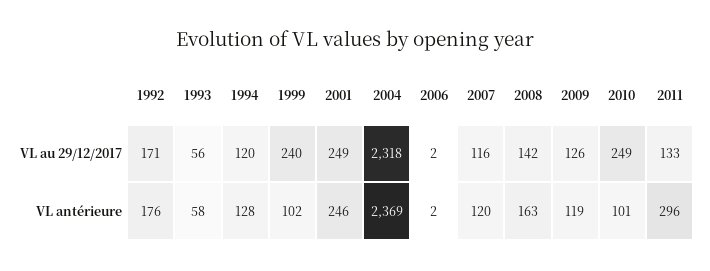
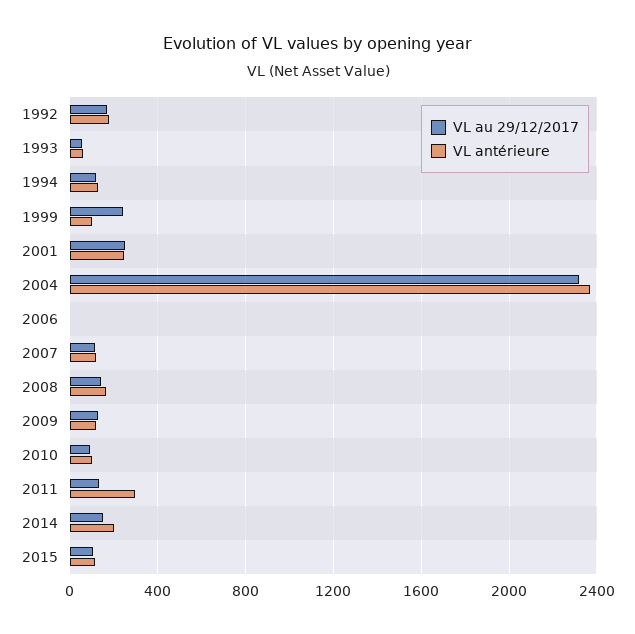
VL au 29/12/2017, 2010: 249 -> 100
VL au 29/12/2017, 2014: none -> 150
VL antérieure, 2014: none -> 200
VL au 29/12/2017, 2015: none -> 100
VL antérieure, 2015: none -> 100

